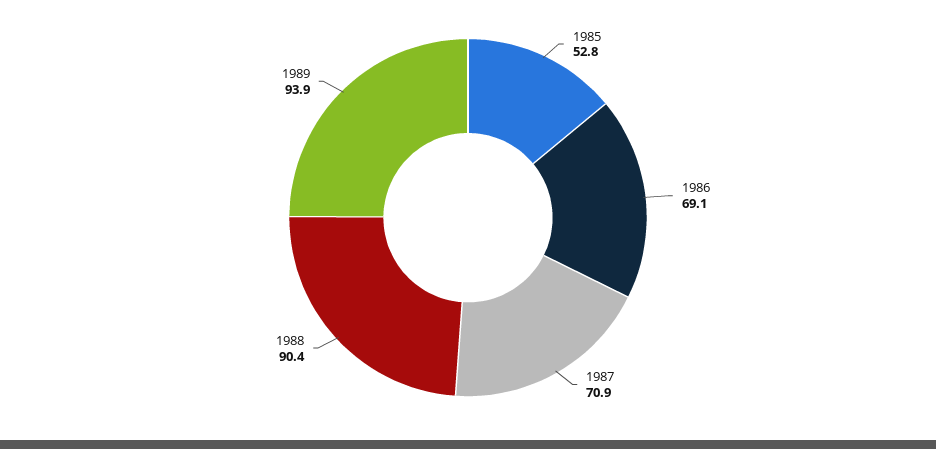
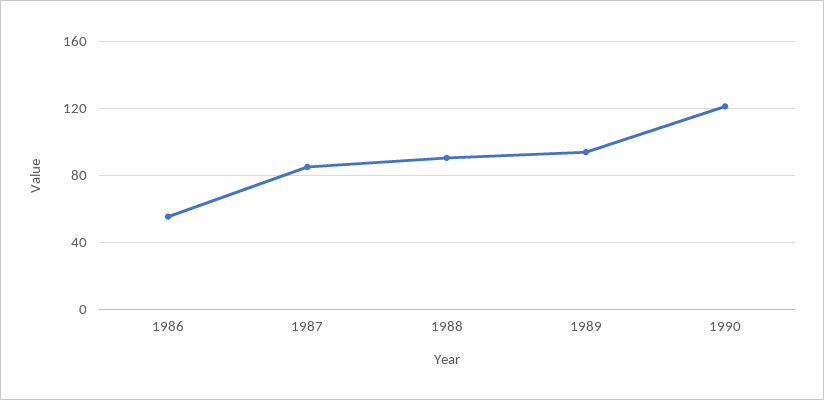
1985: 52.8 -> none
1986: 69.1 -> 55
1987: 70.9 -> 85
1990: none -> 120

